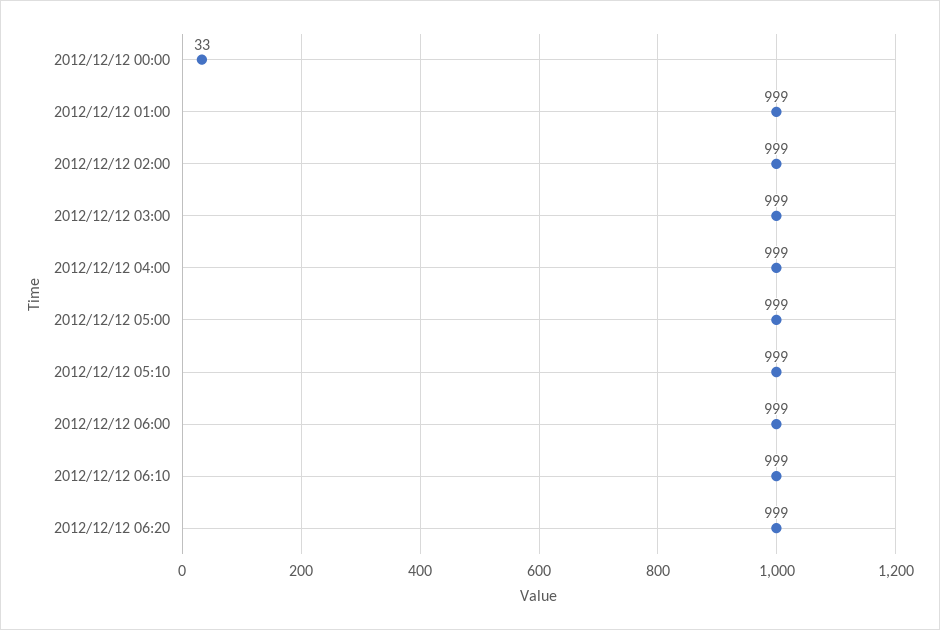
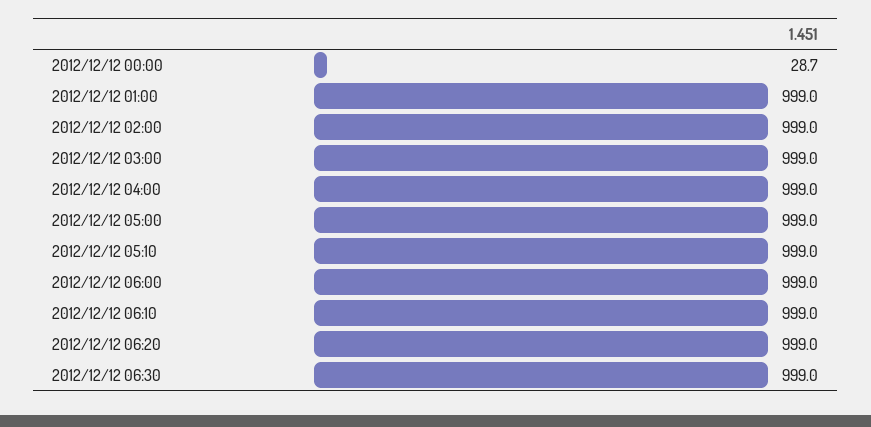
2012/12/12 00:00: 33 -> 28.7
2012/12/12 06:30: none -> 999

